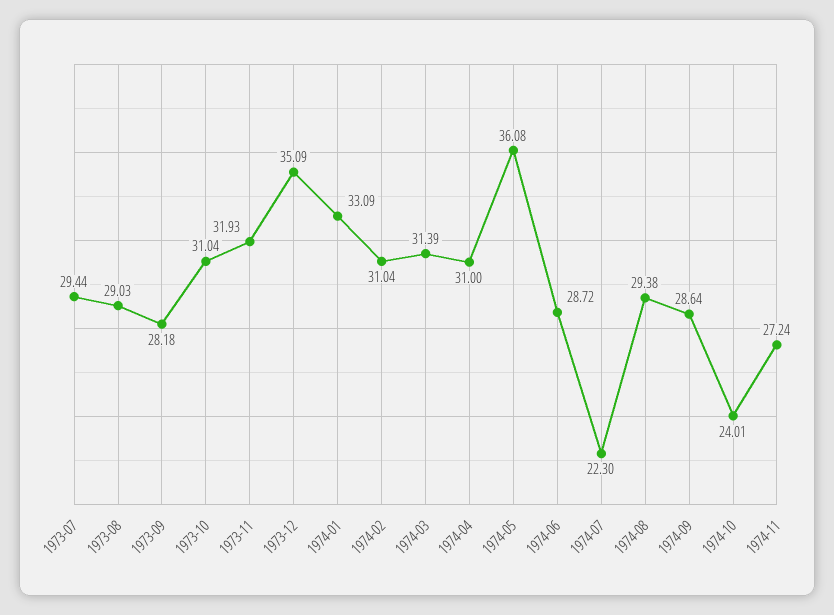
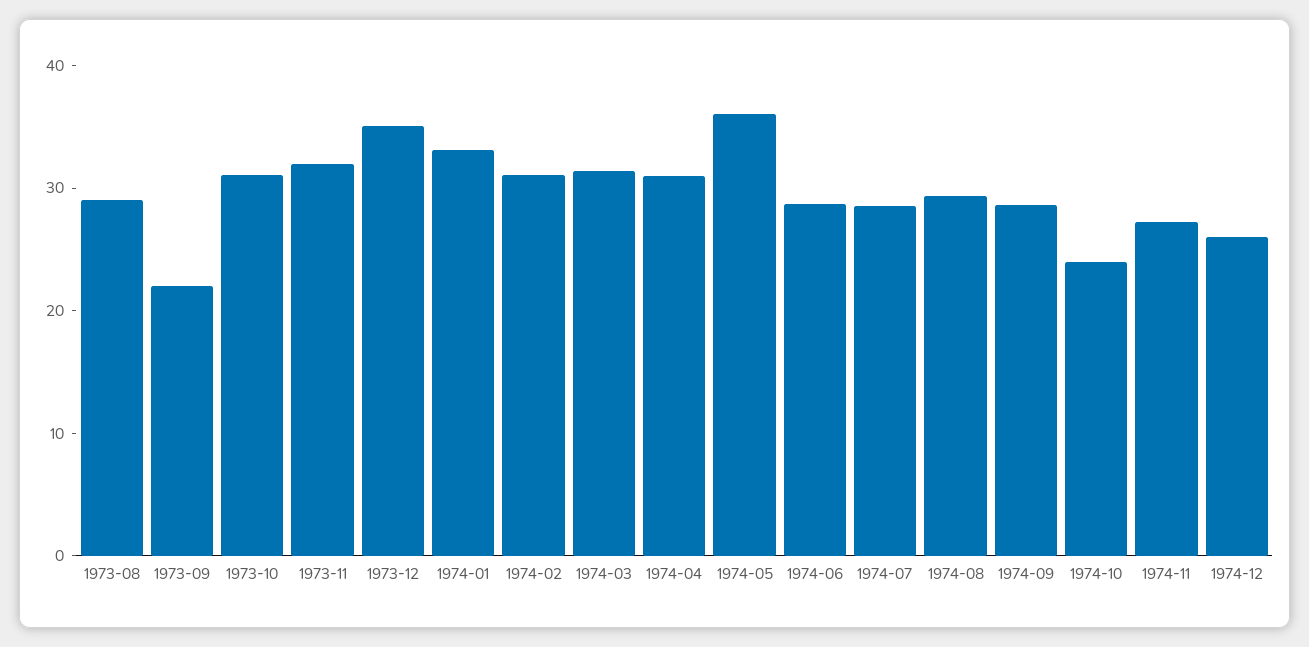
1973-07: 29.44 -> none
1973-09: 28.18 -> 22
1974-07: 22.3 -> 28
1974-12: none -> 26

